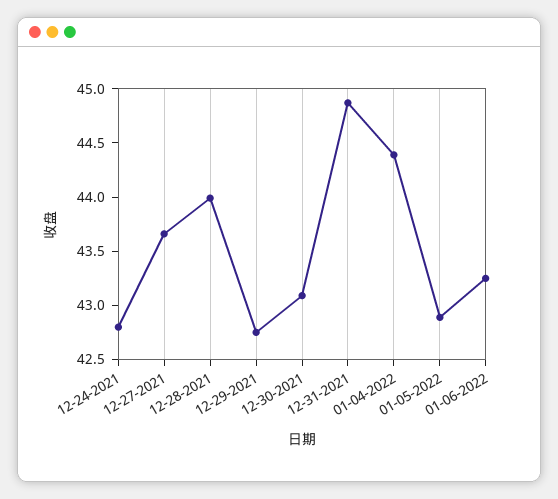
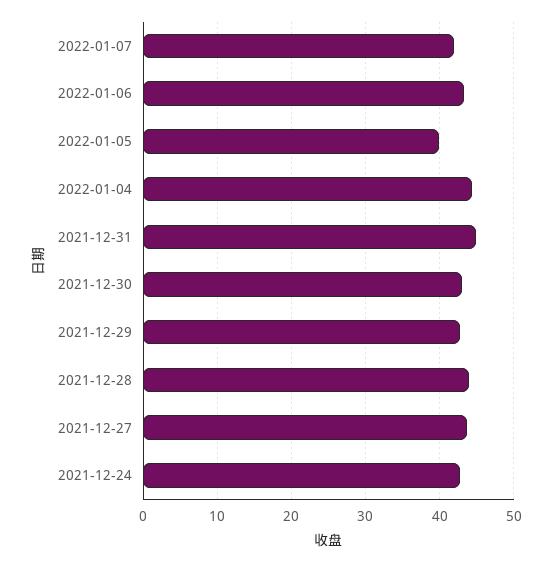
01-05-2022: 42.9 -> 40
2022-01-07: none -> 42

